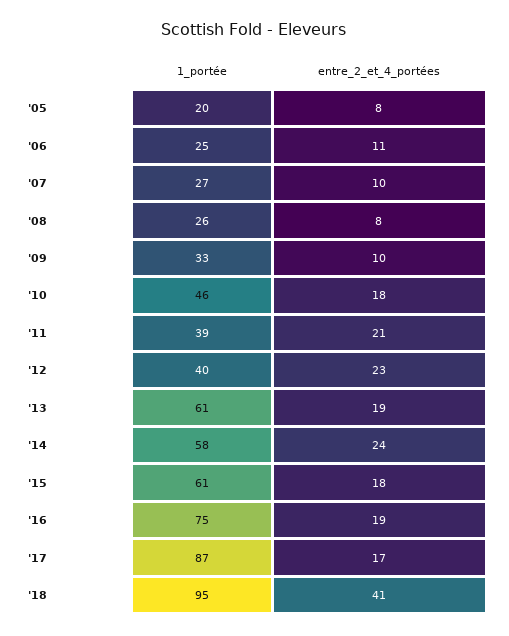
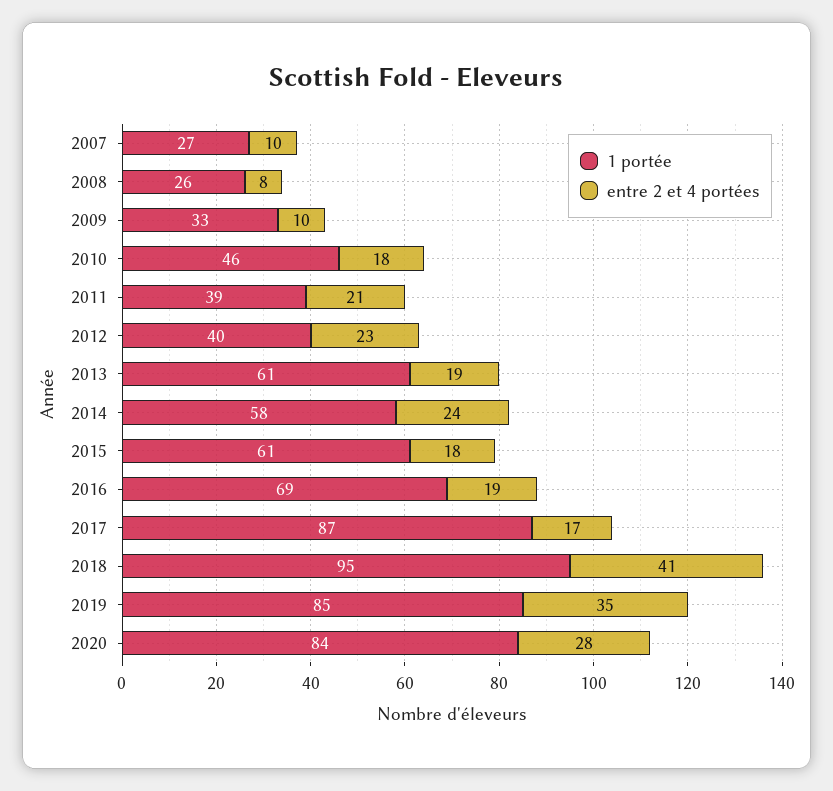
1_portée, '05: 20 -> none
entre_2_et_4_portées, '05: 8 -> none
1_portée, '06: 25 -> none
entre_2_et_4_portées, '06: 11 -> none
1_portée, '16: 75 -> 69
1_portée, 2019: none -> 85
entre_2_et_4_portées, 2019: none -> 35
1_portée, 2020: none -> 84
entre_2_et_4_portées, 2020: none -> 28

